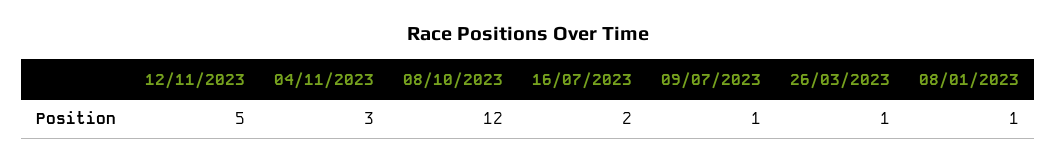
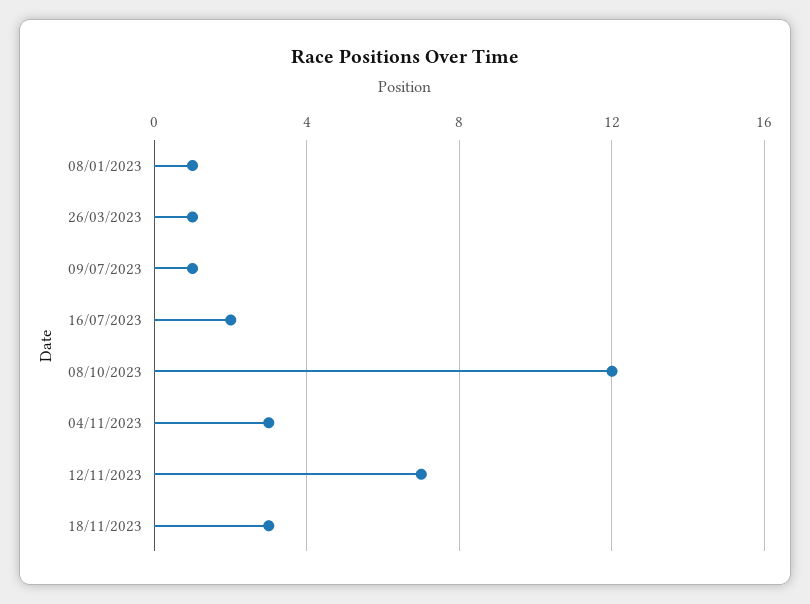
12/11/2023: 5 -> 7
18/11/2023: none -> 3

